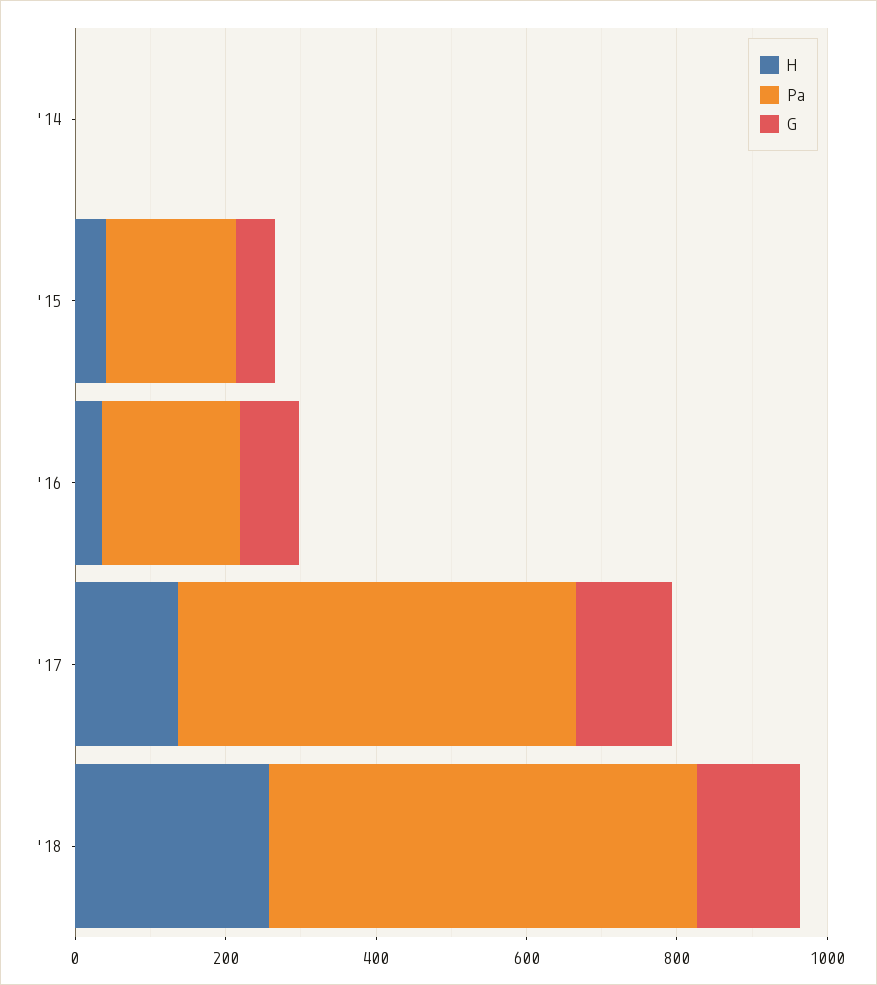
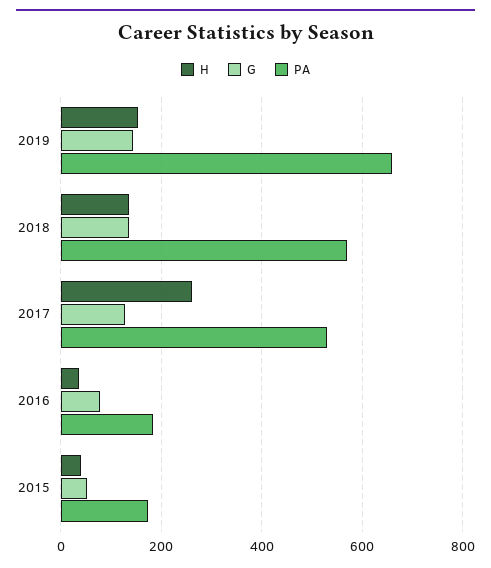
H, '14: 0 -> none
Pa, '14: 0 -> none
G, '14: 0 -> none
H, '17: 150 -> 260
H, '18: 250 -> 140
H, 2019: none -> 160
G, 2019: none -> 140
Pa, 2019: none -> 660

